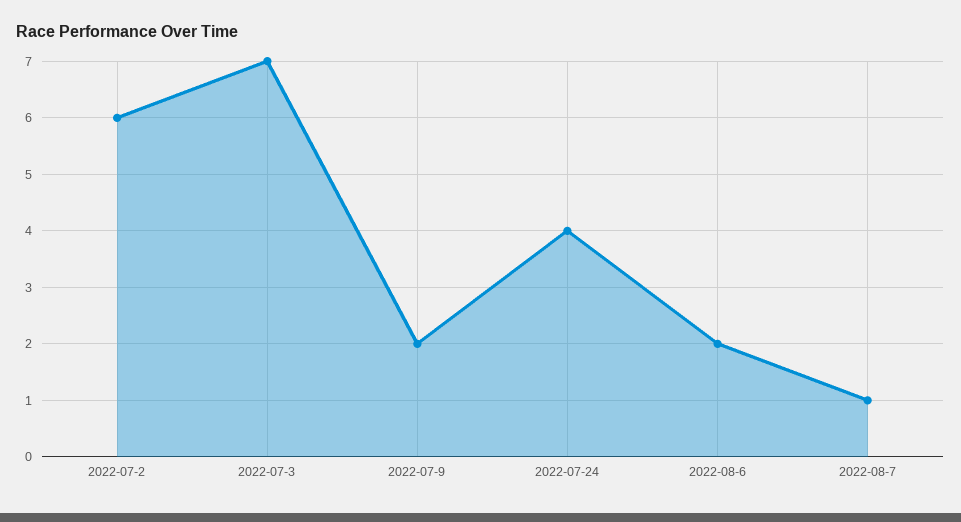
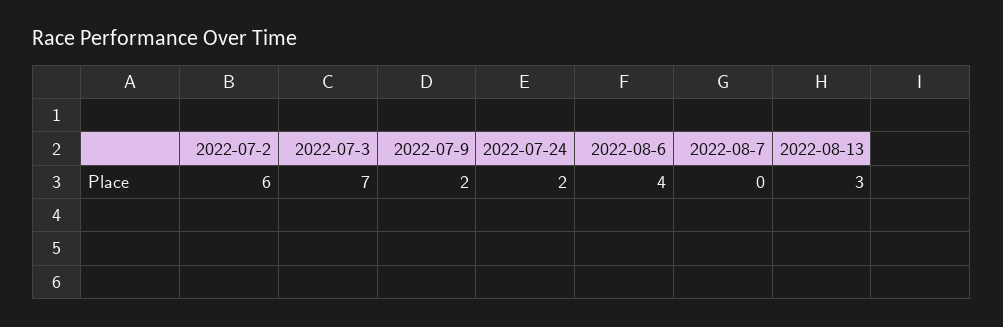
2022-07-24: 4 -> 2
2022-08-6: 2 -> 4
2022-08-7: 1 -> 0
2022-08-13: none -> 3

